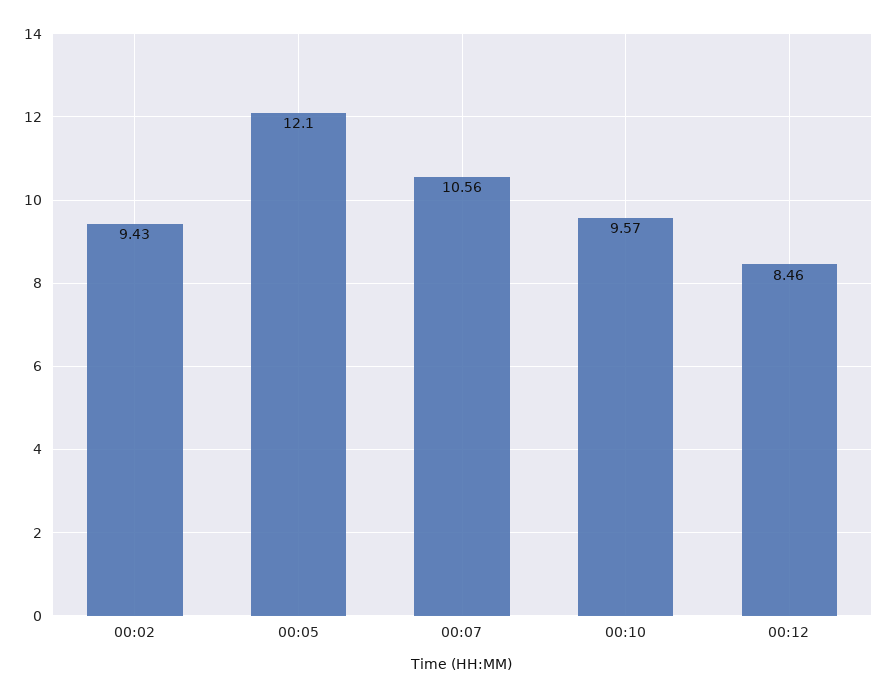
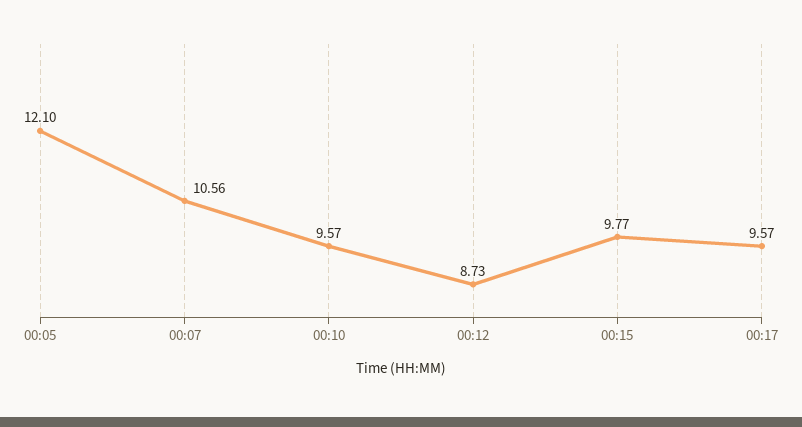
00:02: 9.43 -> none
00:12: 8.46 -> 8.73
00:15: none -> 9.77
00:17: none -> 9.57

